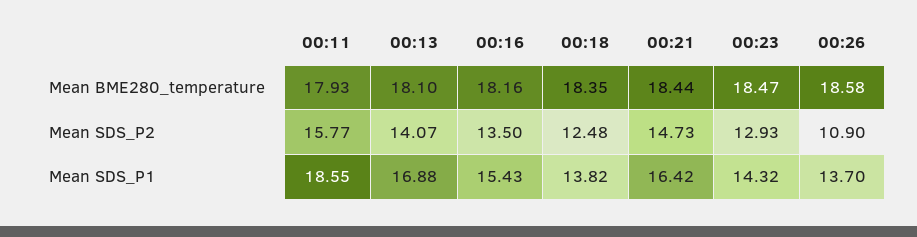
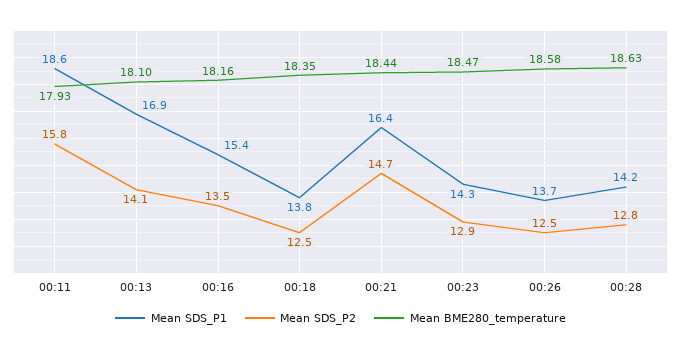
Mean SDS_P2, 00:26: 10.9 -> 12.5
Mean SDS_P1, 00:28: none -> 14.2
Mean SDS_P2, 00:28: none -> 12.8
Mean BME280_temperature, 00:28: none -> 18.63

